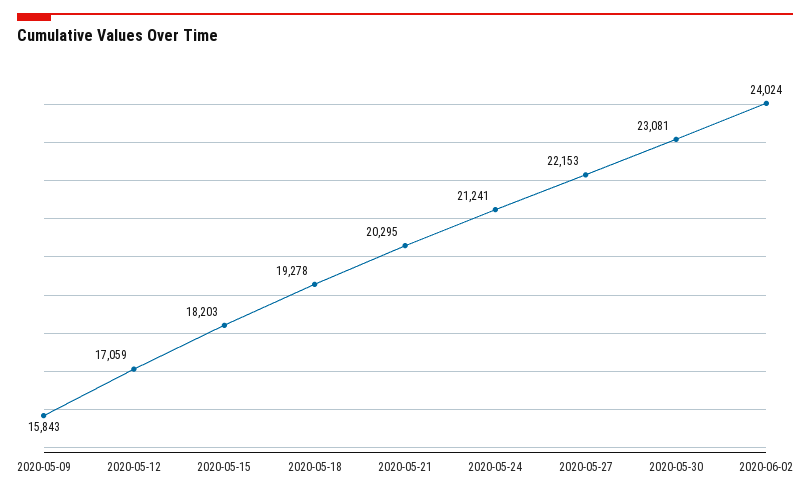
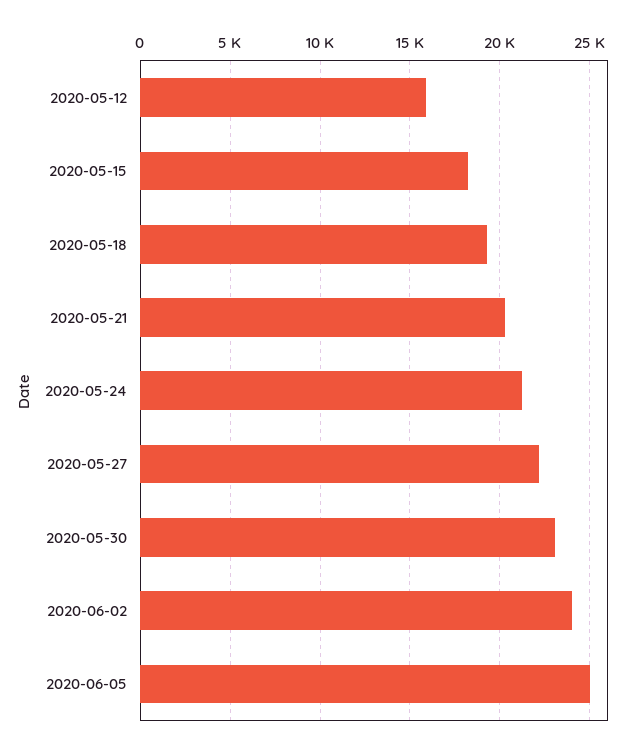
2020-05-09: 15843 -> none
2020-05-12: 17059 -> 16000
2020-06-05: none -> 25000

